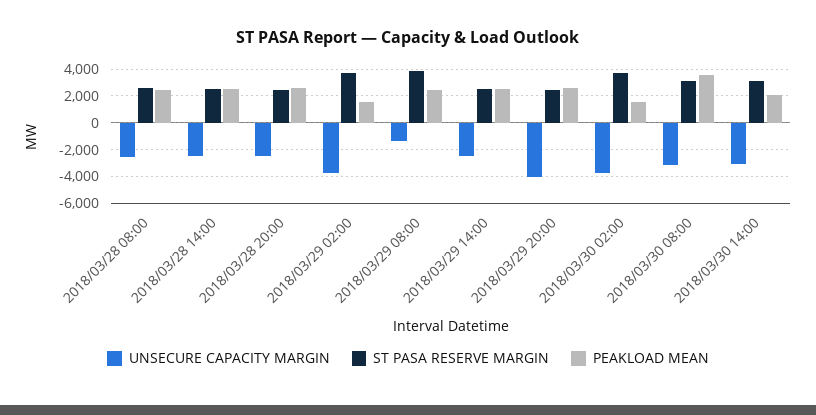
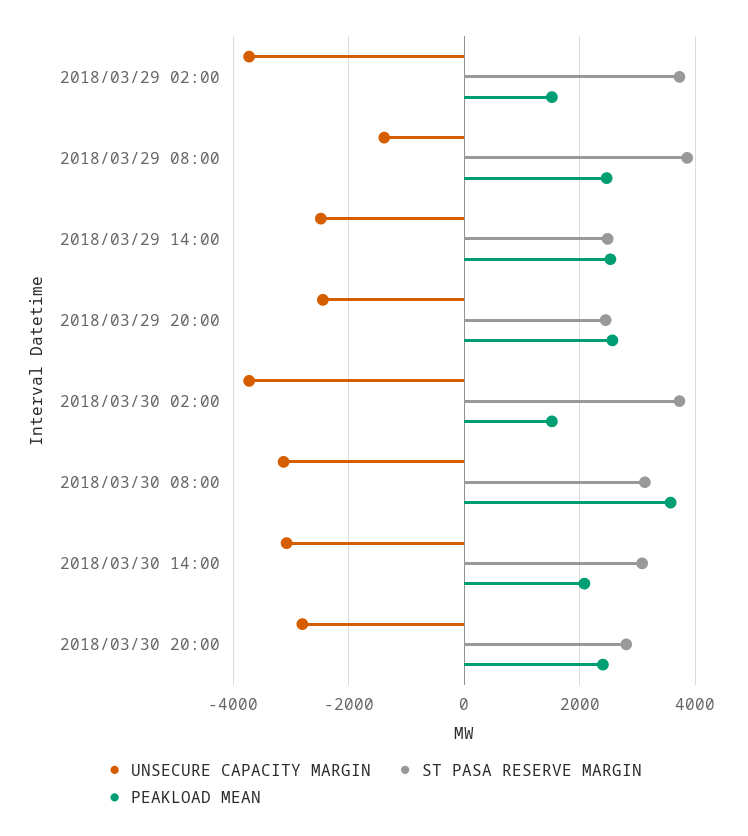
UNSECURE CAPACITY MARGIN, 2018/03/28 08:00: -2500 -> none
ST PASA RESERVE MARGIN, 2018/03/28 08:00: 2500 -> none
PEAKLOAD MEAN, 2018/03/28 08:00: 2500 -> none
UNSECURE CAPACITY MARGIN, 2018/03/28 14:00: -2500 -> none
ST PASA RESERVE MARGIN, 2018/03/28 14:00: 2500 -> none
PEAKLOAD MEAN, 2018/03/28 14:00: 2500 -> none
UNSECURE CAPACITY MARGIN, 2018/03/28 20:00: -2500 -> none
ST PASA RESERVE MARGIN, 2018/03/28 20:00: 2500 -> none
PEAKLOAD MEAN, 2018/03/28 20:00: 2500 -> none
UNSECURE CAPACITY MARGIN, 2018/03/29 20:00: -4000 -> -2400
UNSECURE CAPACITY MARGIN, 2018/03/30 20:00: none -> -2800
ST PASA RESERVE MARGIN, 2018/03/30 20:00: none -> 2800
PEAKLOAD MEAN, 2018/03/30 20:00: none -> 2400

